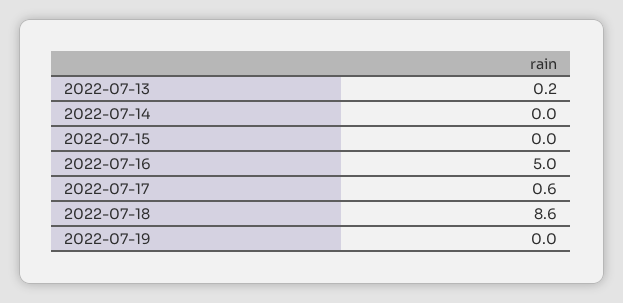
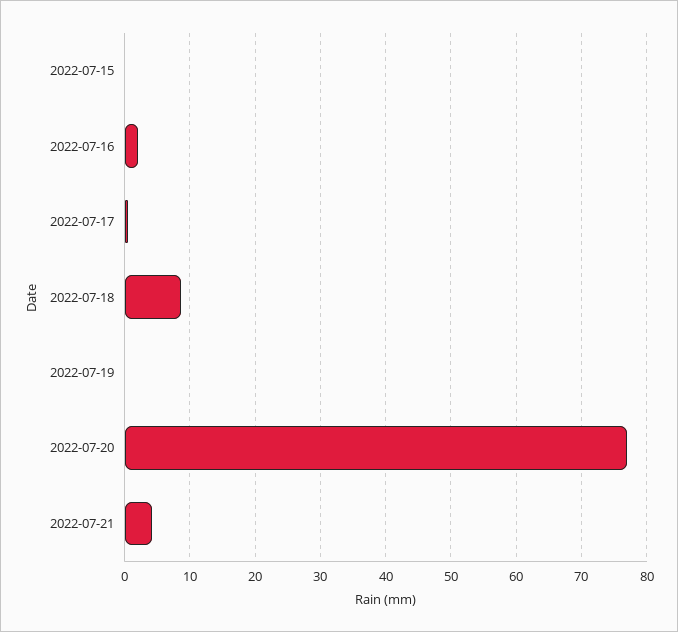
2022-07-13: 0.2 -> none
2022-07-14: 0 -> none
2022-07-16: 5 -> 2
2022-07-20: none -> 77
2022-07-21: none -> 4

